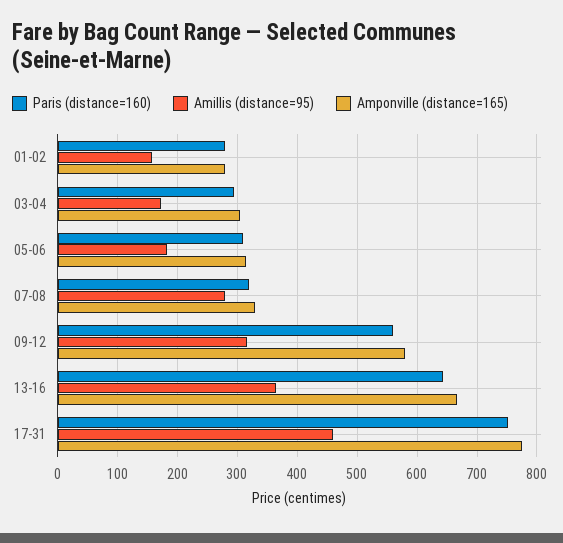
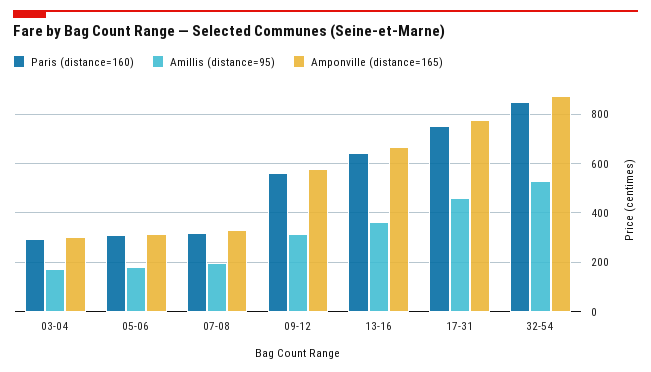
Paris (distance=160), 01-02: 280 -> none
Amillis (distance=95), 01-02: 160 -> none
Amponville (distance=165), 01-02: 280 -> none
Amillis (distance=95), 07-08: 280 -> 200
Paris (distance=160), 32-54: none -> 850
Amillis (distance=95), 32-54: none -> 525
Amponville (distance=165), 32-54: none -> 875

